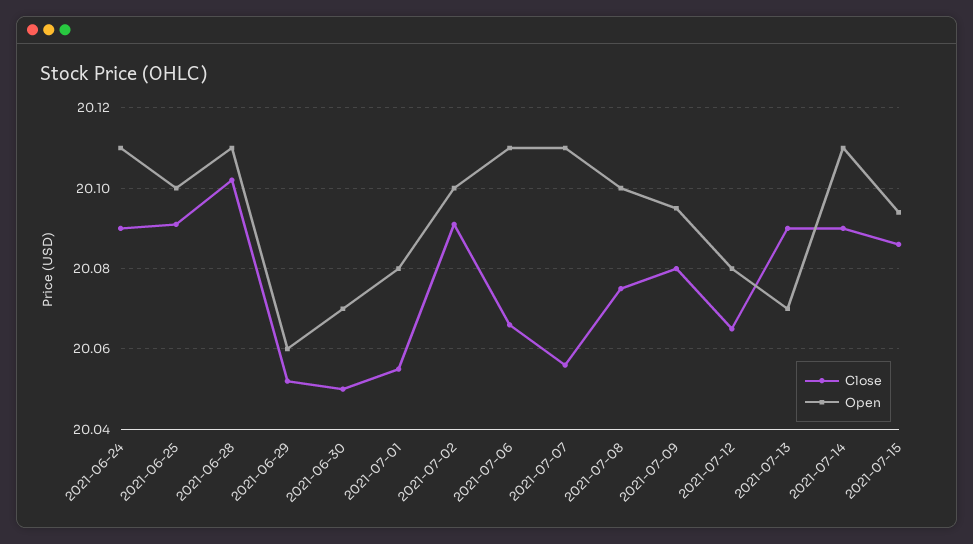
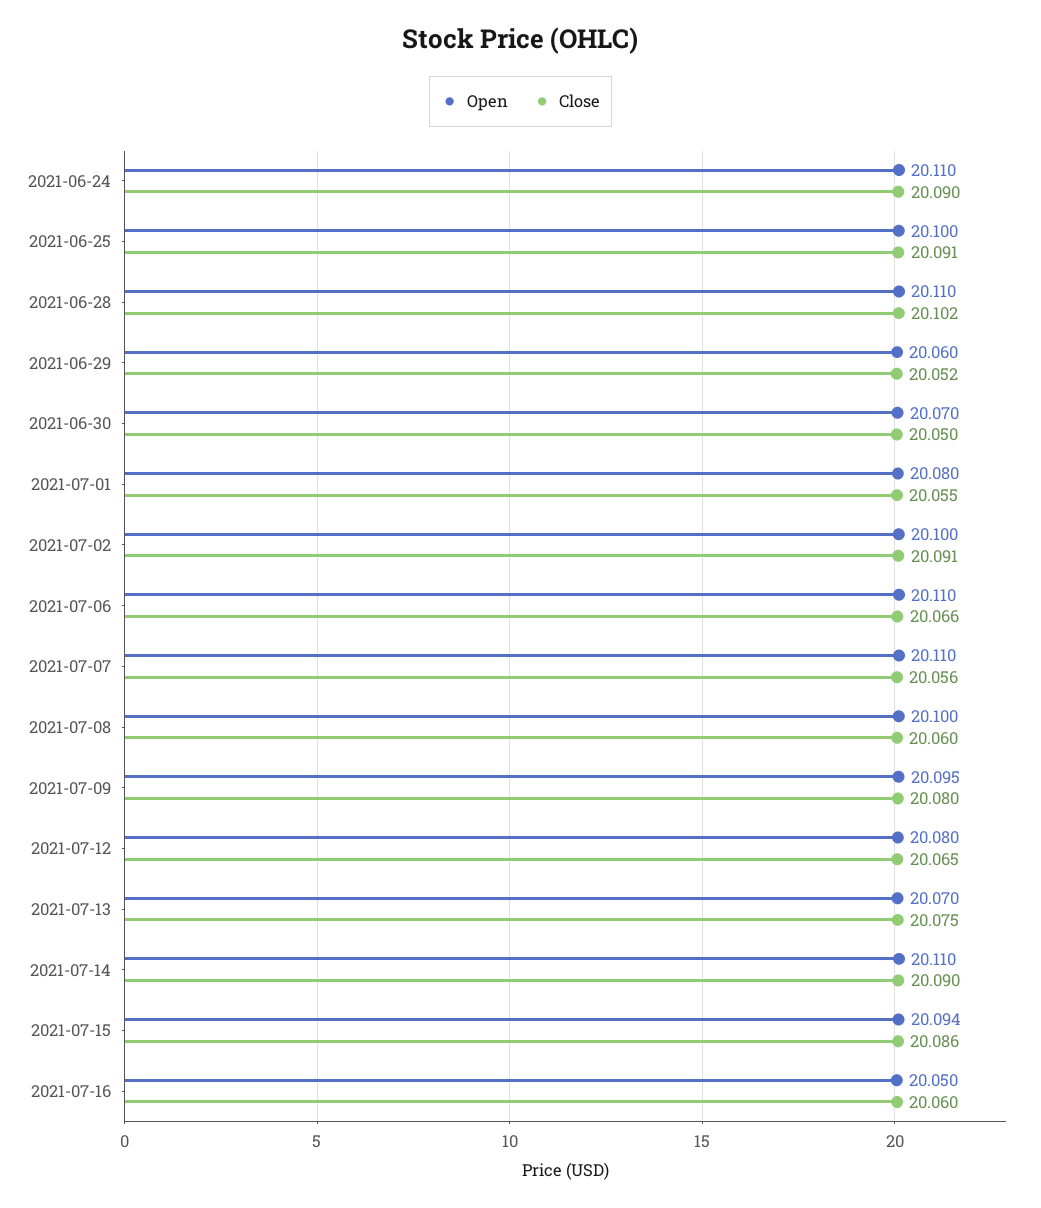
Close, 2021-07-08: 20.075 -> 20.06
Close, 2021-07-13: 20.09 -> 20.075
Open, 2021-07-16: none -> 20.05
Close, 2021-07-16: none -> 20.06

